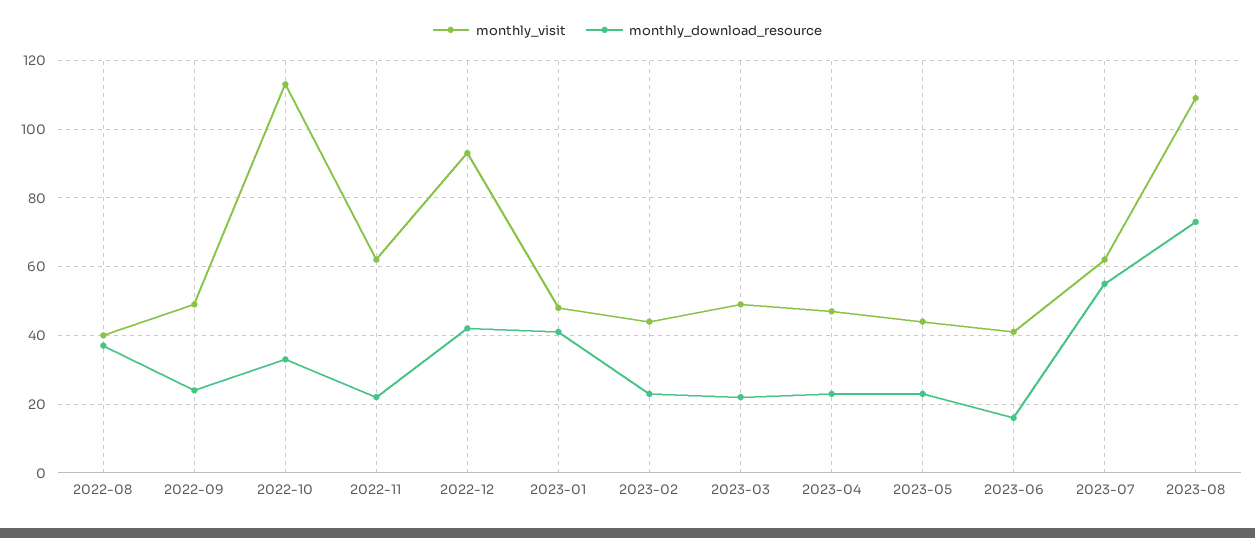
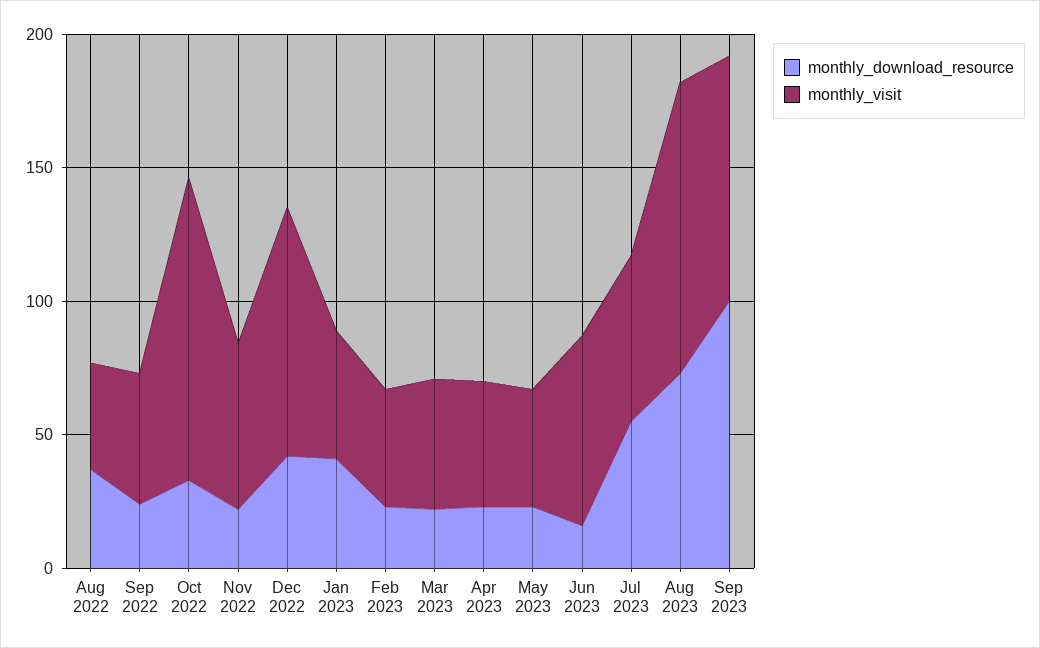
monthly_visit, 2023-06: 40 -> 70
monthly_download_resource, Sep 2023: none -> 100
monthly_visit, Sep 2023: none -> 90

